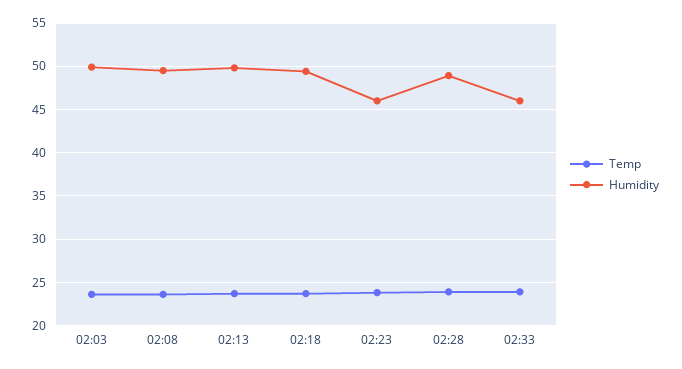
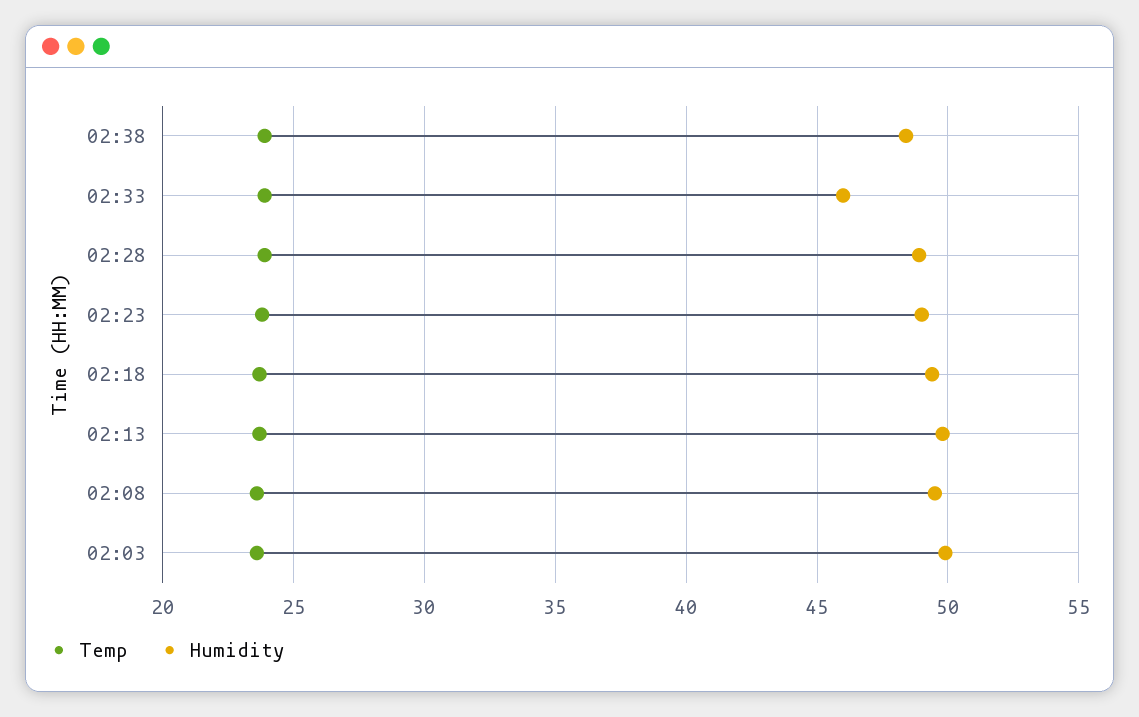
Humidity, 02:23: 46 -> 49
Temp, 02:38: none -> 24
Humidity, 02:38: none -> 48.5

